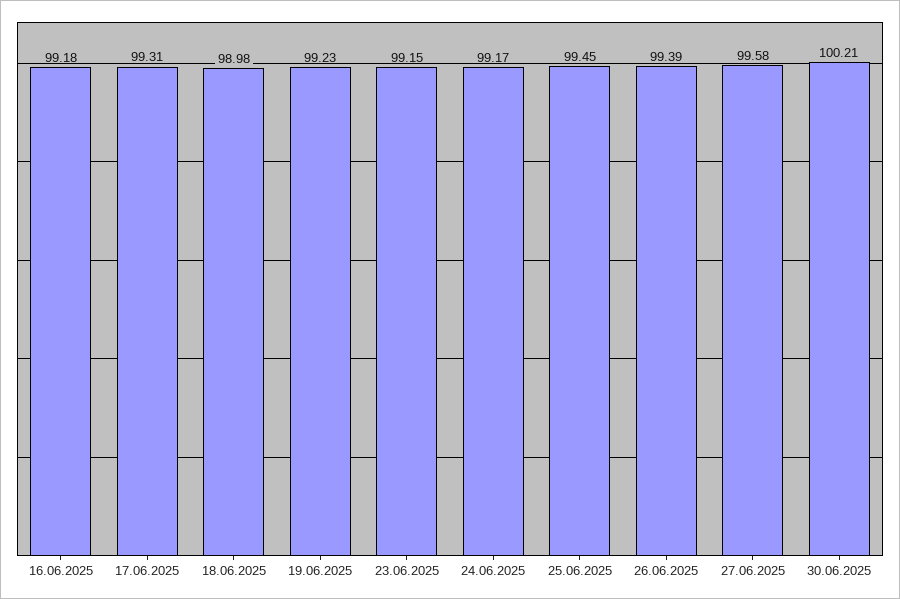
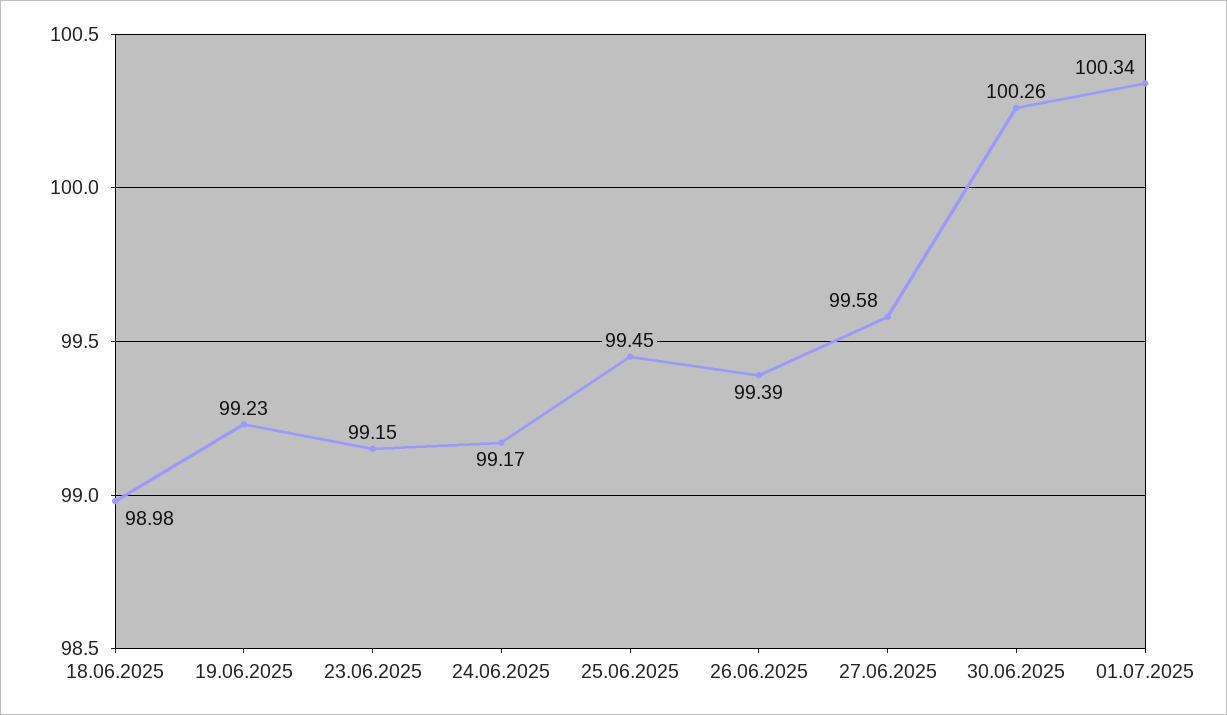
16.06.2025: 99.18 -> none
17.06.2025: 99.31 -> none
30.06.2025: 100.21 -> 100.26
01.07.2025: none -> 100.34

